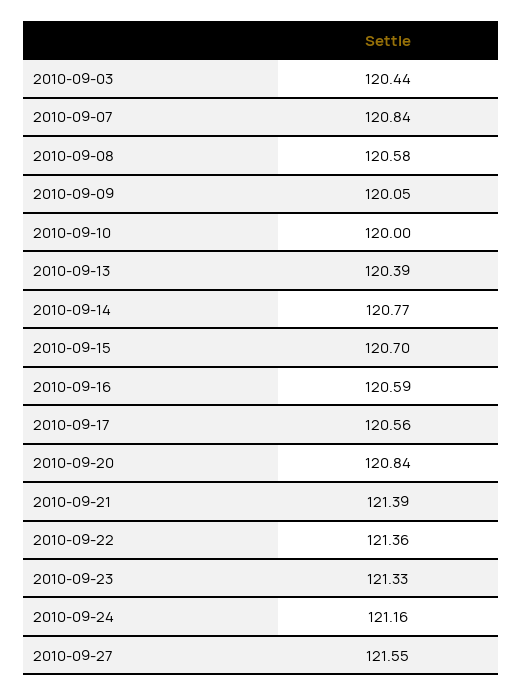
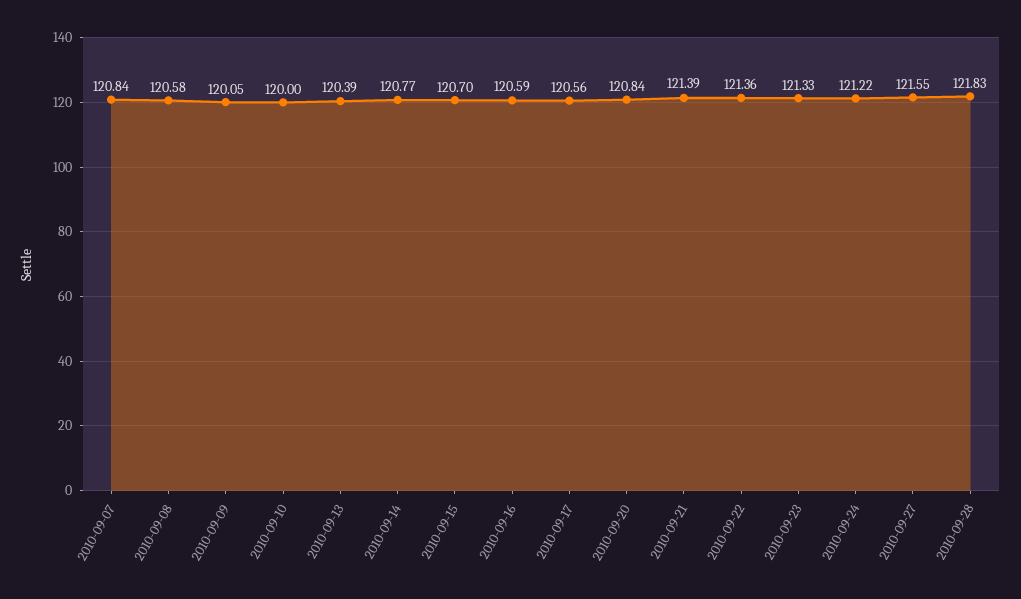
2010-09-03: 120.44 -> none
2010-09-24: 121.16 -> 121.22
2010-09-28: none -> 121.83

